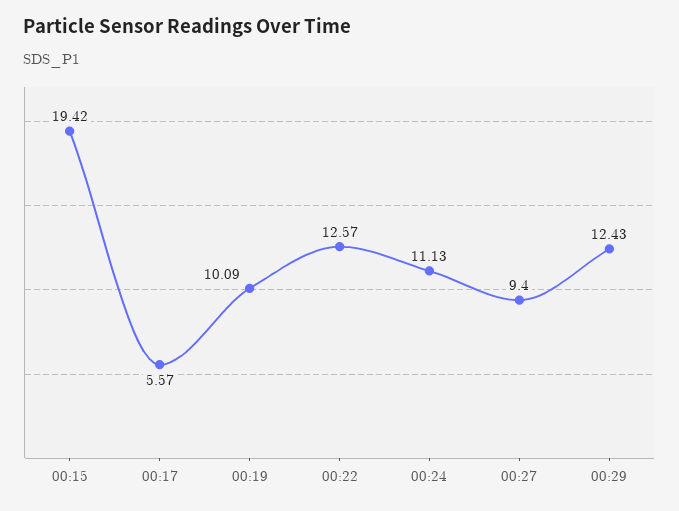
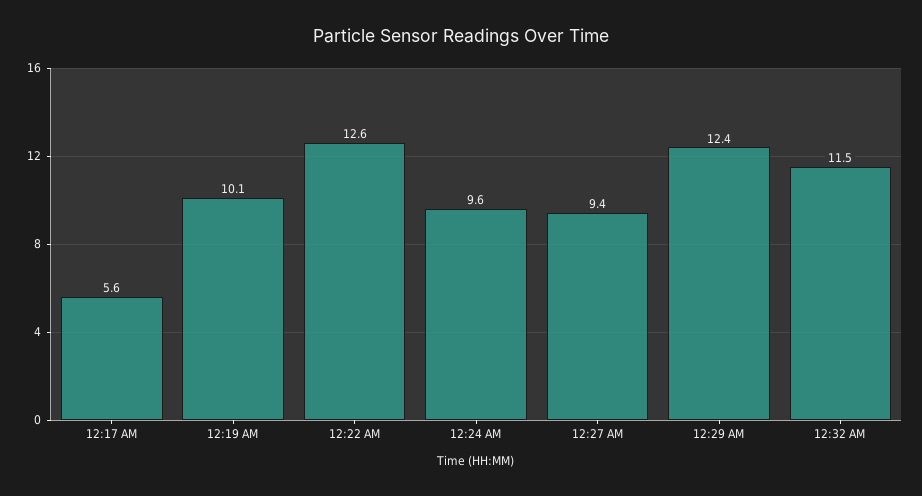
00:15: 19.42 -> none
00:24: 11.13 -> 9.6
12:32 AM: none -> 11.5

